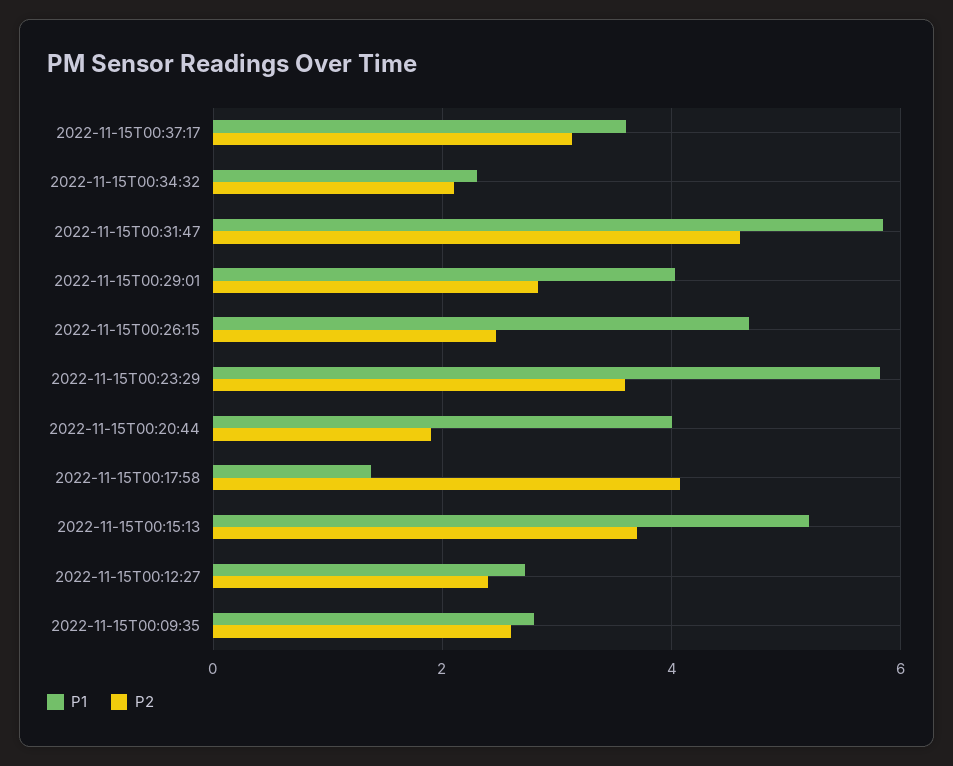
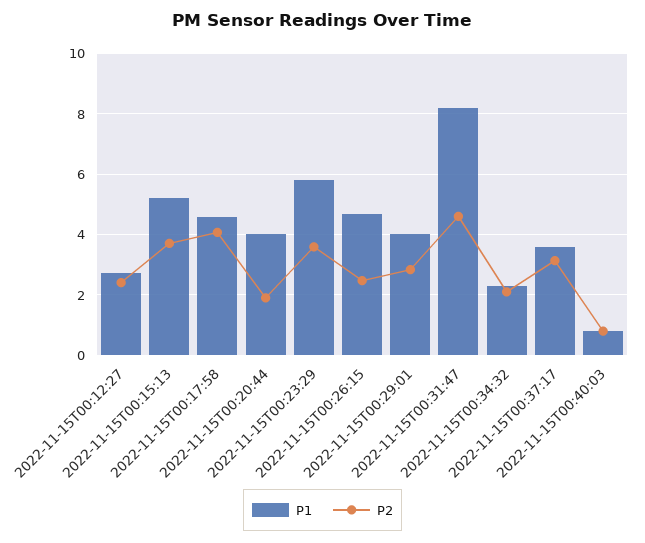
P1, 2022-11-15T00:31:47: 5.8 -> 8.2
P1, 2022-11-15T00:17:58: 1.4 -> 4.6
P1, 2022-11-15T00:09:35: 2.8 -> none
P2, 2022-11-15T00:09:35: 2.6 -> none
P1, 2022-11-15T00:40:03: none -> 0.8
P2, 2022-11-15T00:40:03: none -> 0.8

